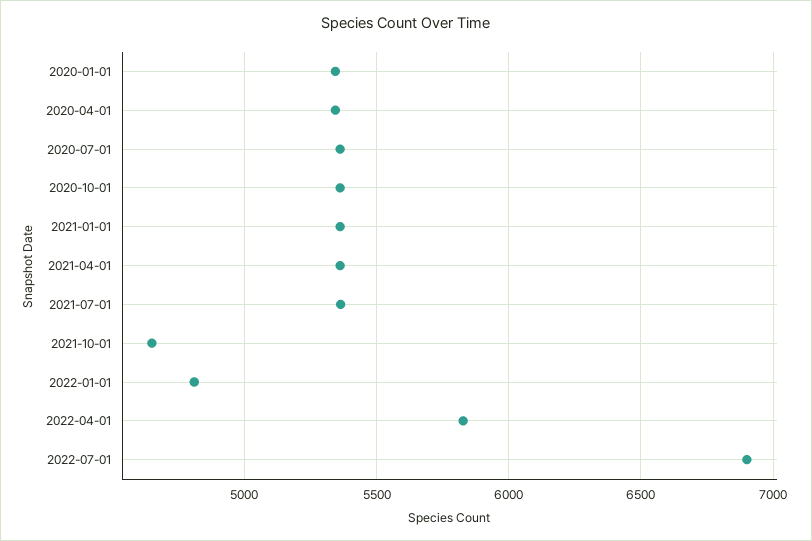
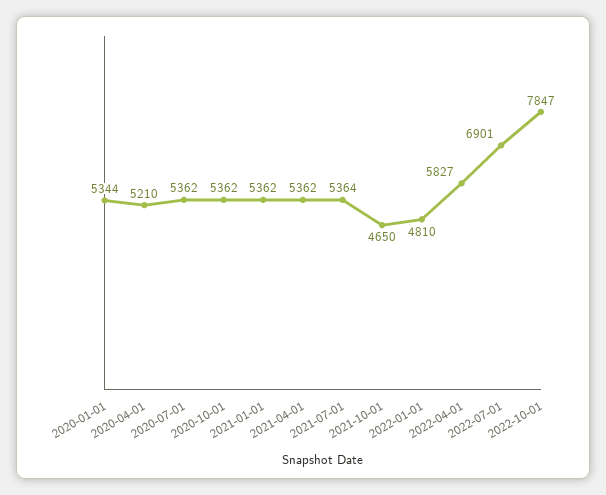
2020-04-01: 5350 -> 5210
2022-10-01: none -> 7847

